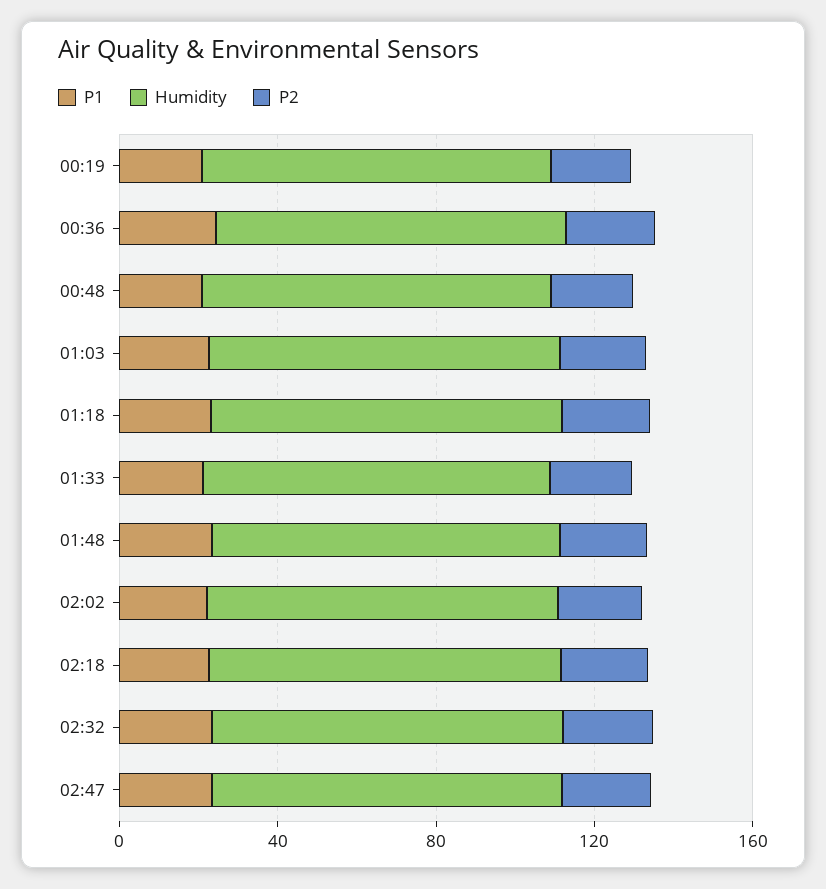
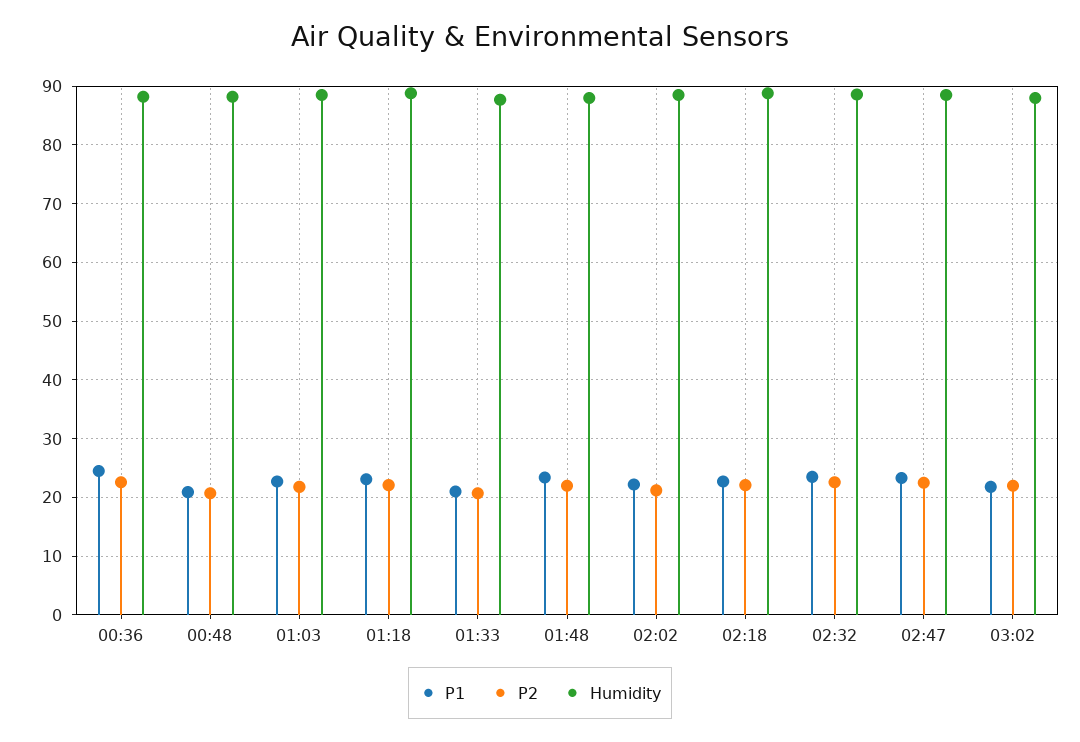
P1, 00:19: 20 -> none
Humidity, 00:19: 90 -> none
P2, 00:19: 20 -> none
P1, 03:02: none -> 22
P2, 03:02: none -> 22
Humidity, 03:02: none -> 88

